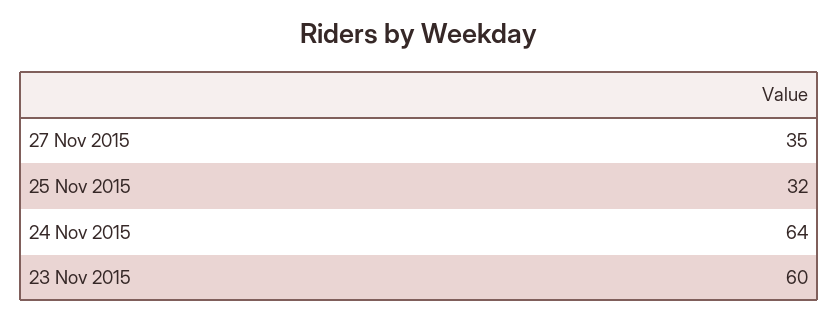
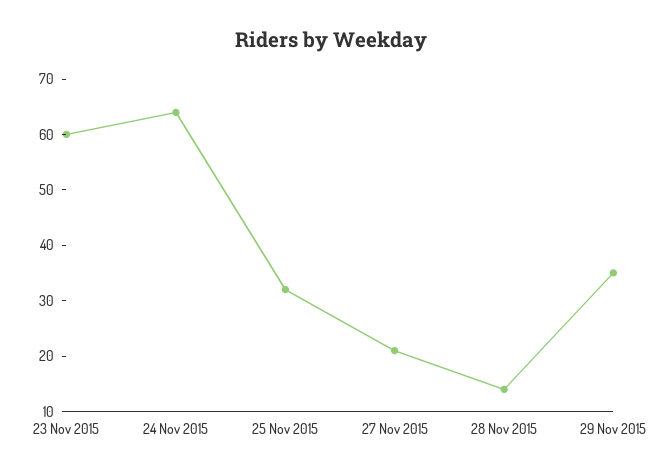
27 Nov 2015: 35 -> 20
28 Nov 2015: none -> 15
29 Nov 2015: none -> 35

